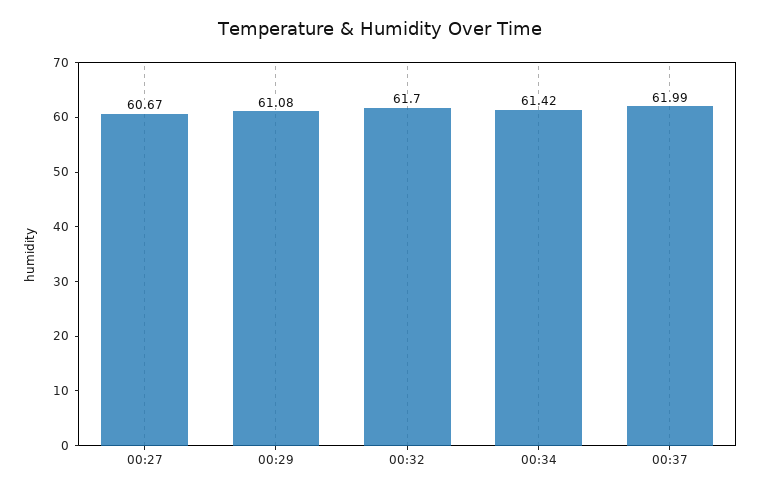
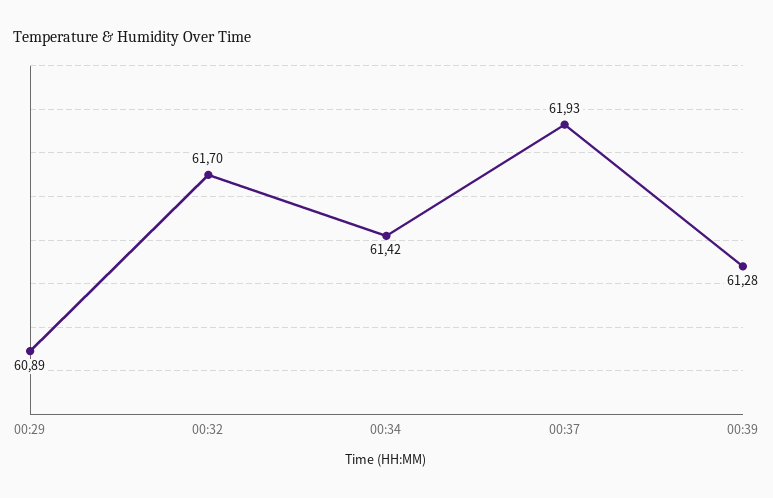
00:27: 60.67 -> none
00:29: 61.08 -> 60.89
00:37: 61.99 -> 61.93
00:39: none -> 61.28

